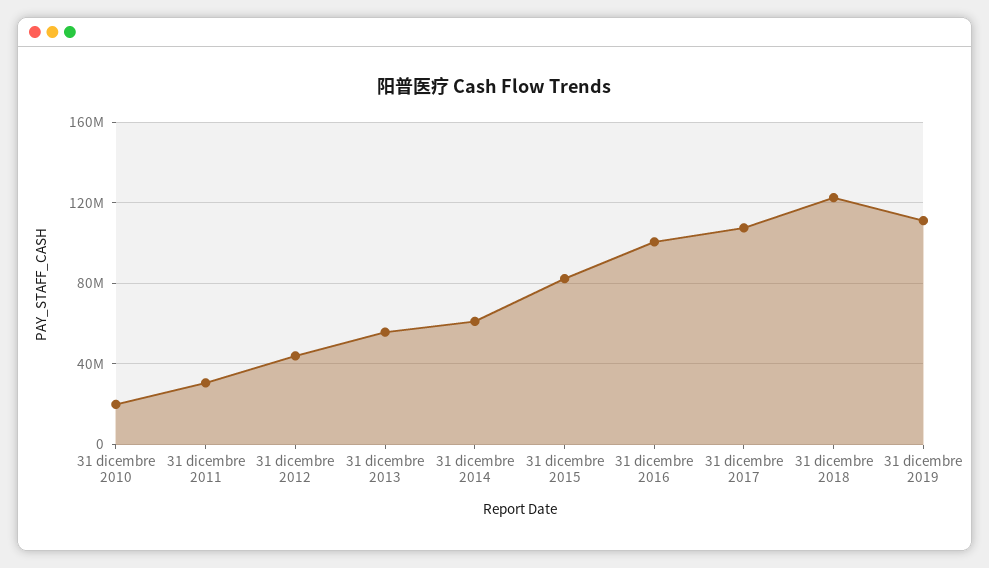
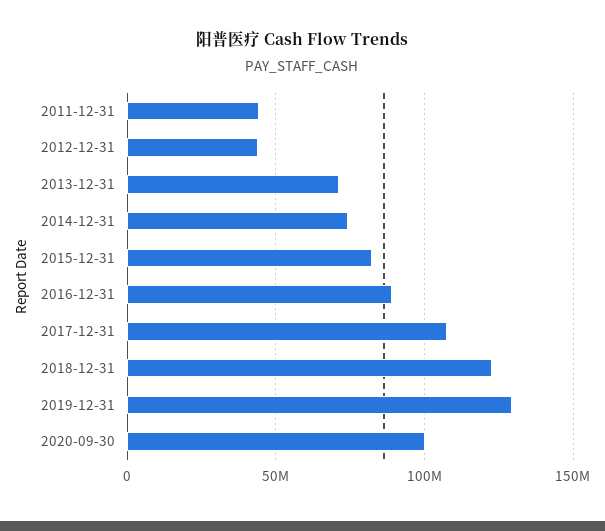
31 dicembre 2010: 20000000 -> none
31 dicembre 2011: 30000000 -> 45000000
31 dicembre 2013: 55000000 -> 70000000
31 dicembre 2014: 60000000 -> 75000000
31 dicembre 2016: 100000000 -> 90000000
31 dicembre 2019: 110000000 -> 130000000
2020-09-30: none -> 100000000

